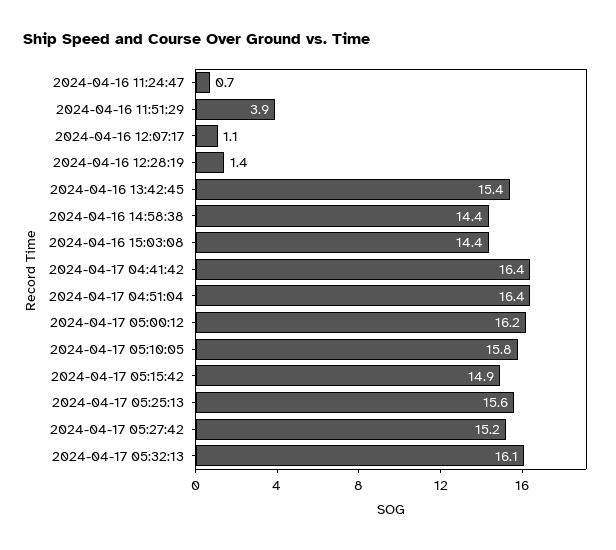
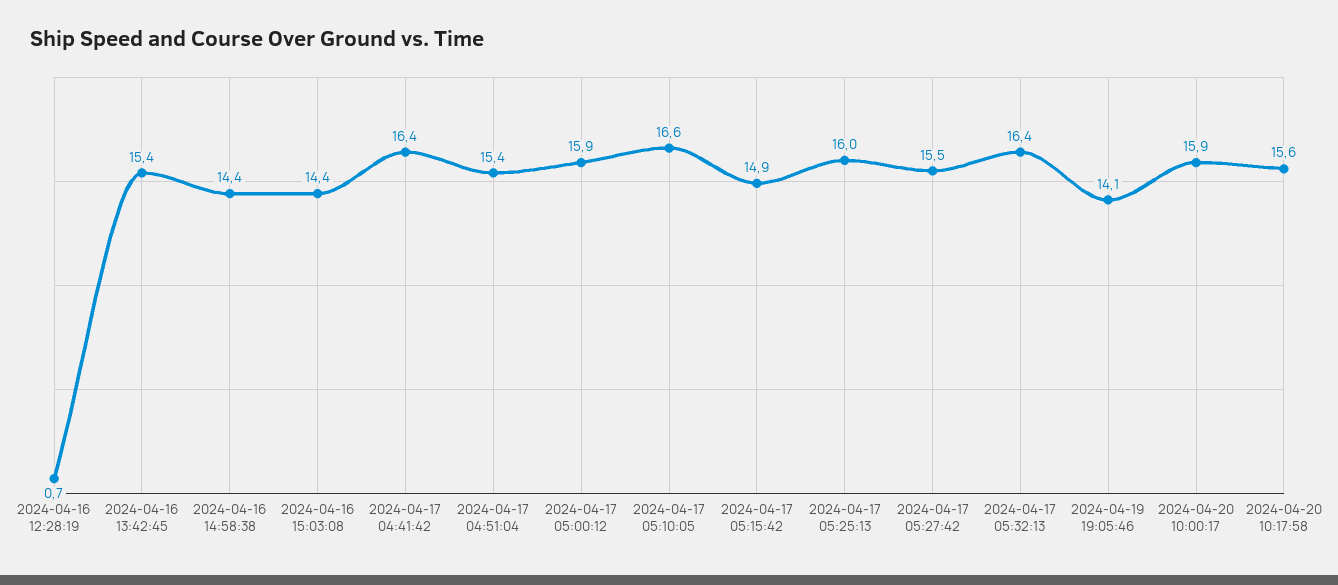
2024-04-16 11:24:47: 0.7 -> none
2024-04-16 11:51:29: 3.9 -> none
2024-04-16 12:07:17: 1.1 -> none
2024-04-16 12:28:19: 1.4 -> 0.7
2024-04-17 04:51:04: 16.4 -> 15.4
2024-04-17 05:00:12: 16.2 -> 15.9
2024-04-17 05:10:05: 15.8 -> 16.6
2024-04-17 05:25:13: 15.6 -> 16
2024-04-17 05:27:42: 15.2 -> 15.5
2024-04-17 05:32:13: 16.1 -> 16.4
2024-04-19 19:05:46: none -> 14.1
2024-04-20 10:00:17: none -> 15.9
2024-04-20 10:17:58: none -> 15.6

